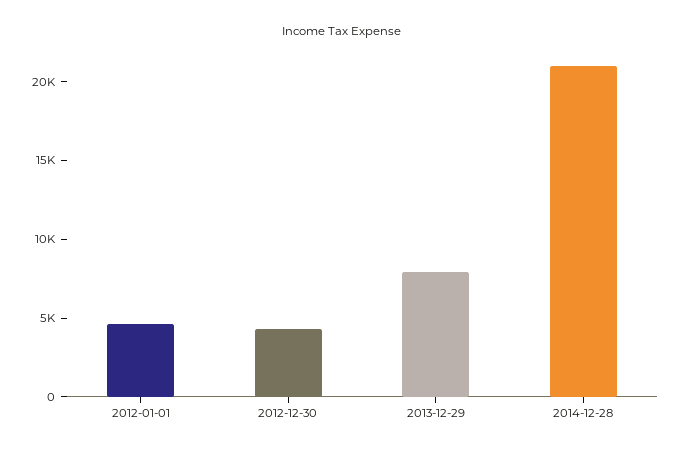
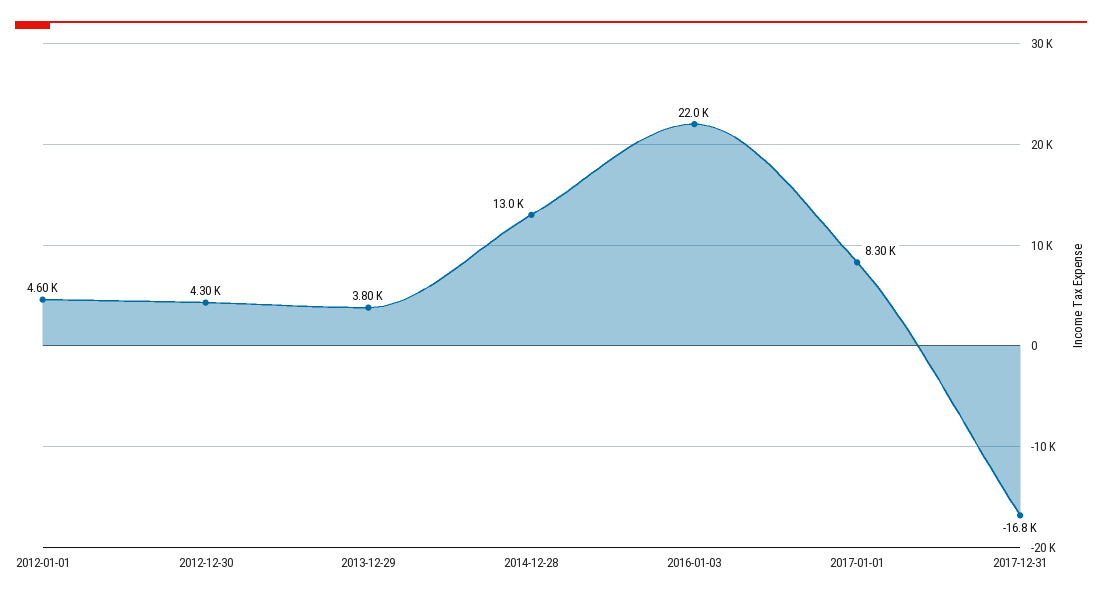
2013-12-29: 8000 -> 3800
2014-12-28: 21000 -> 13000
2016-01-03: none -> 22000
2017-01-01: none -> 8300
2017-12-31: none -> -16800

